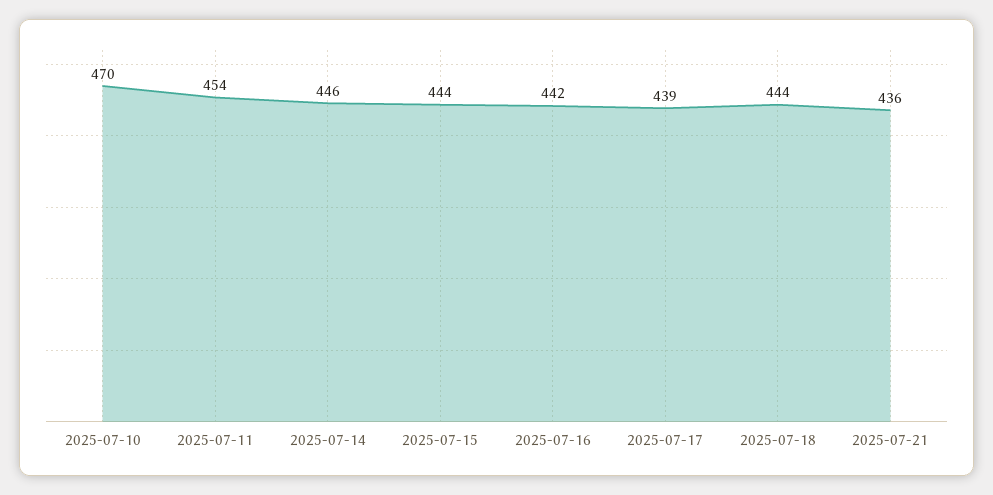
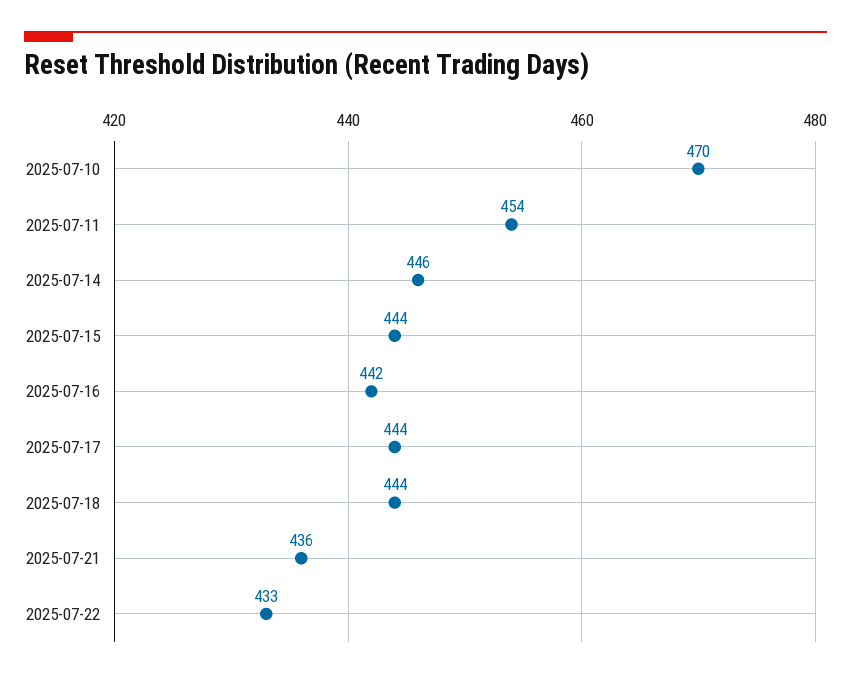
2025-07-17: 439 -> 444
2025-07-22: none -> 433

